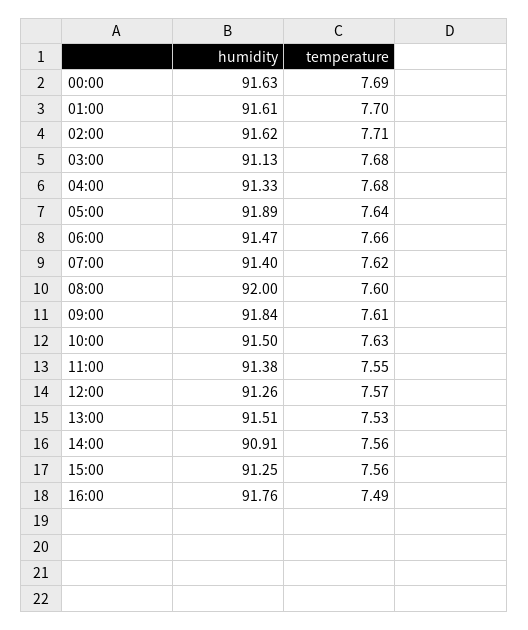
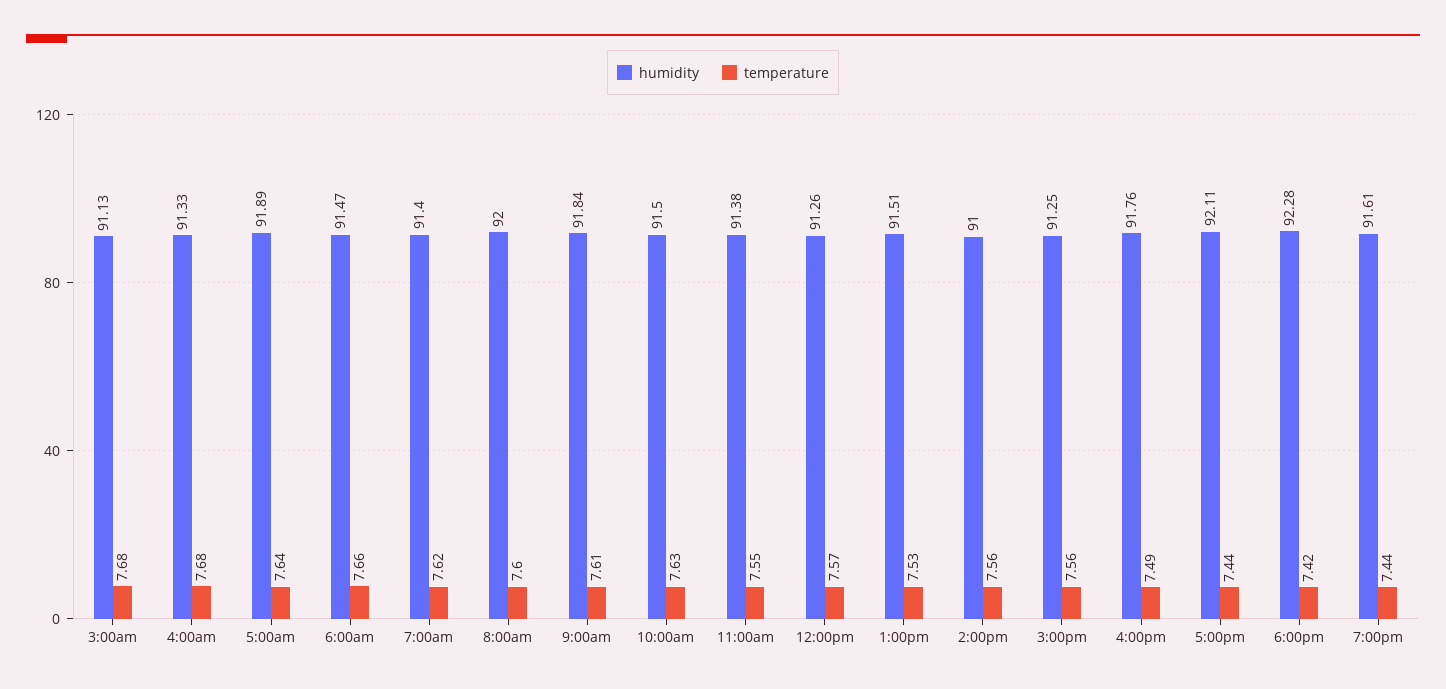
humidity, 00:00: 91.63 -> none
temperature, 00:00: 7.69 -> none
humidity, 01:00: 91.61 -> none
temperature, 01:00: 7.7 -> none
humidity, 02:00: 91.62 -> none
temperature, 02:00: 7.71 -> none
humidity, 14:00: 90.91 -> 91
humidity, 5:00pm: none -> 92.11
temperature, 5:00pm: none -> 7.44
humidity, 6:00pm: none -> 92.28
temperature, 6:00pm: none -> 7.42
humidity, 7:00pm: none -> 91.61
temperature, 7:00pm: none -> 7.44

